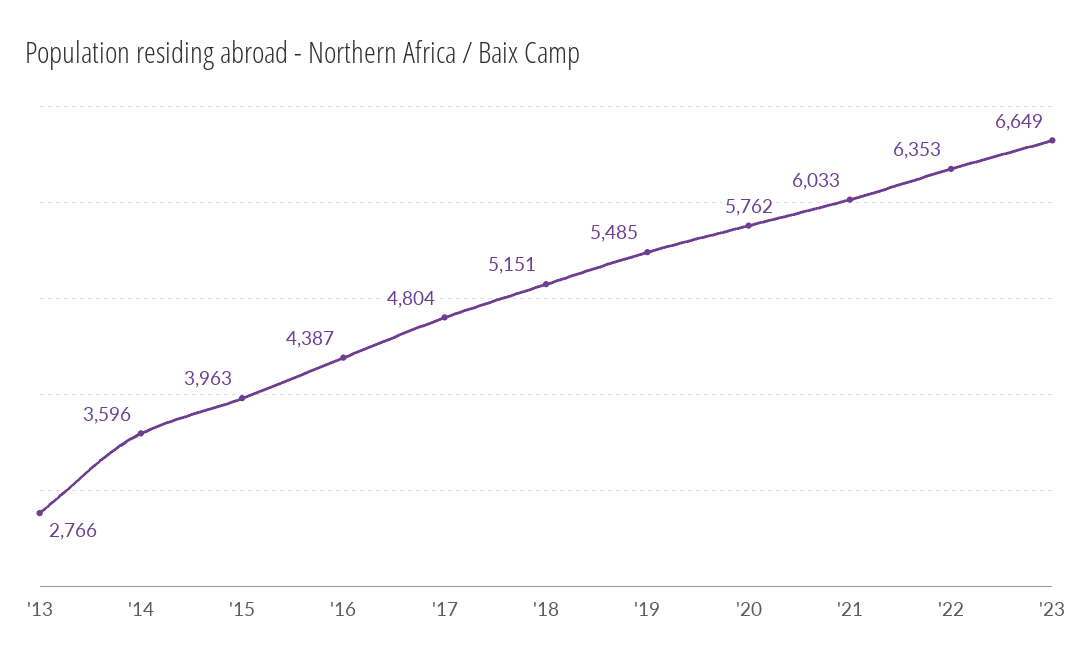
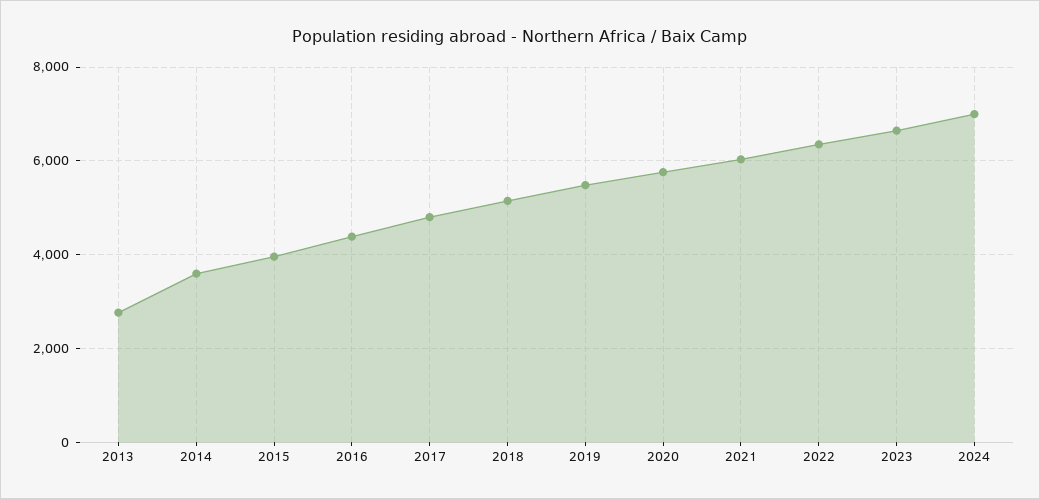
2024: none -> 7000

